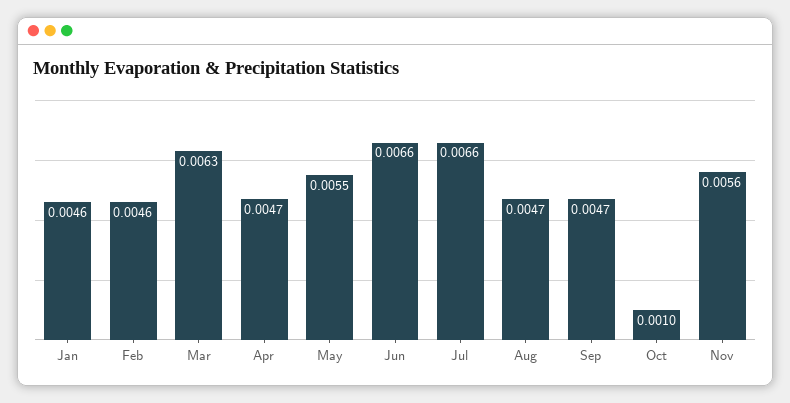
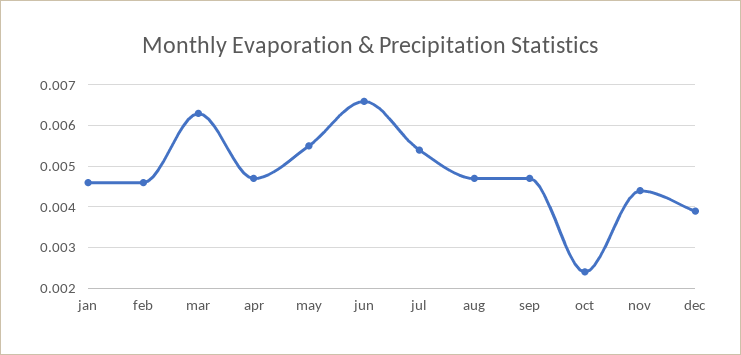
Jul: 0.0066 -> 0.0055
Oct: 0.001 -> 0.0025
Nov: 0.0056 -> 0.0045
dec: none -> 0.004

